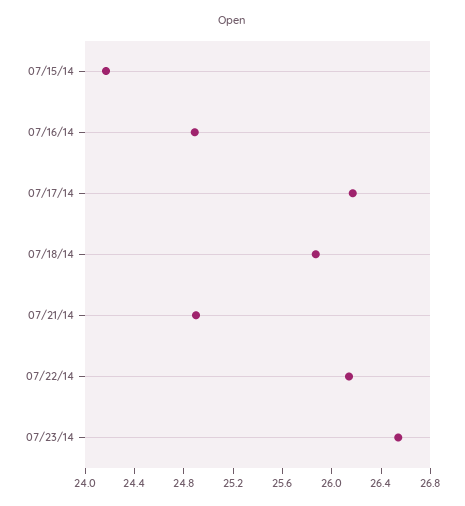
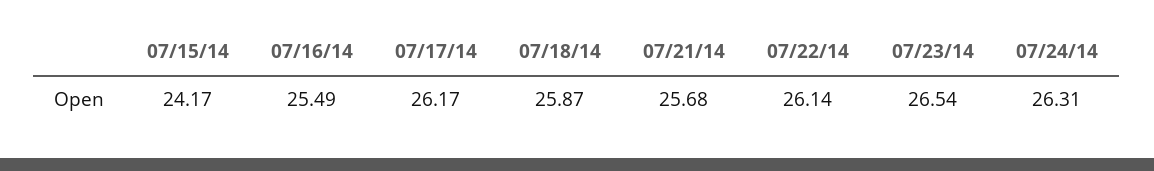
07/16/14: 24.9 -> 25.49
07/21/14: 24.9 -> 25.68
07/24/14: none -> 26.31

